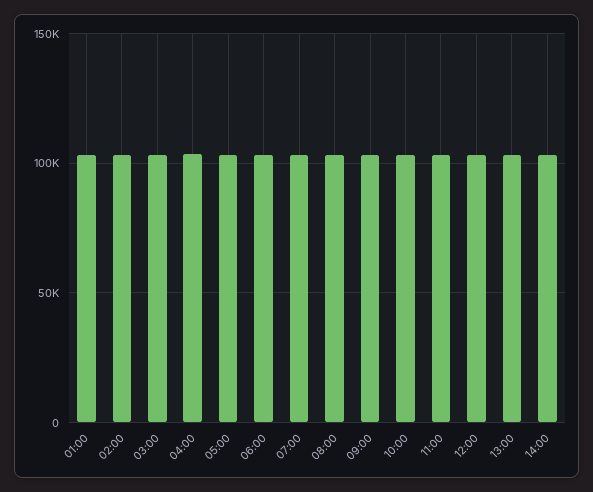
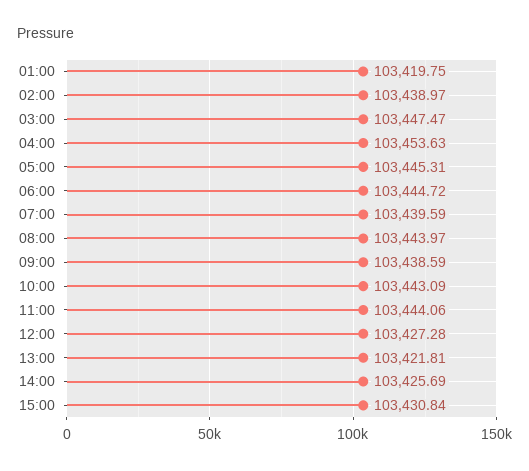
15:00: none -> 103430.84

